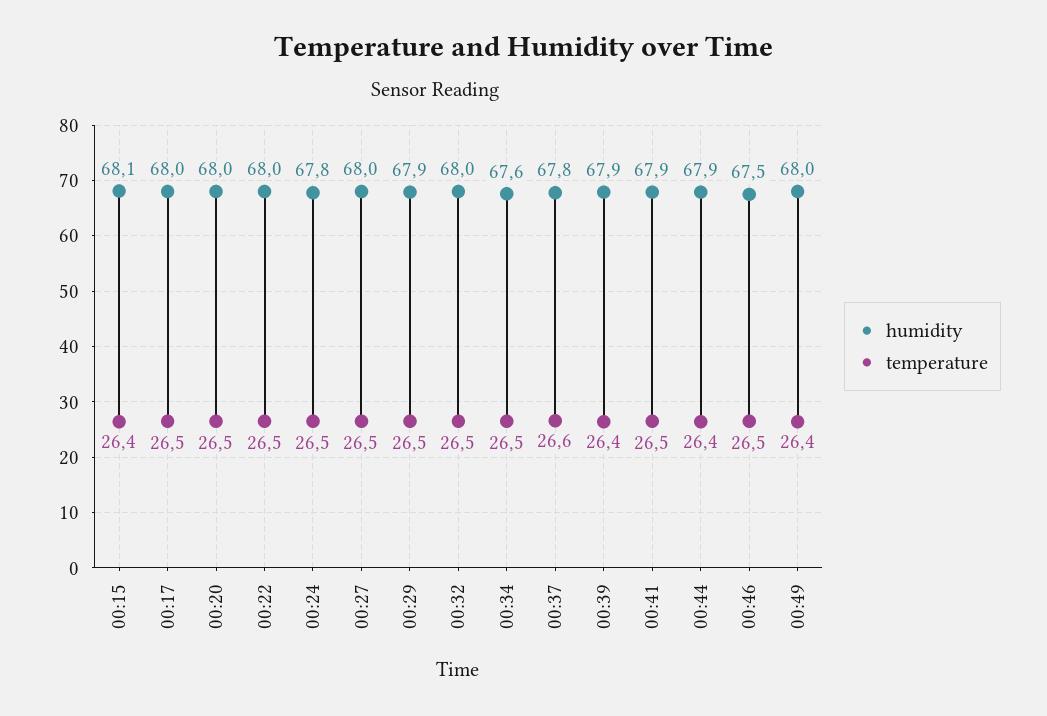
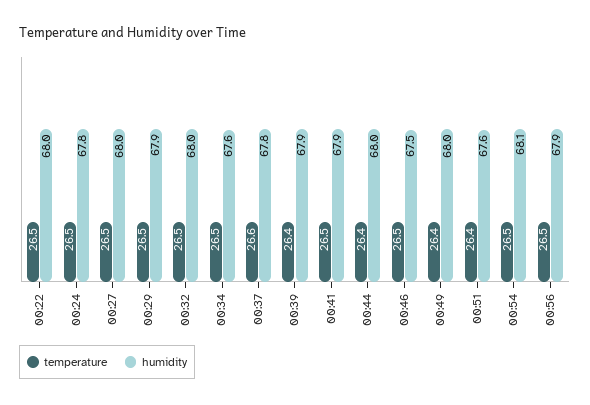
humidity, 00:15: 68.1 -> none
temperature, 00:15: 26.4 -> none
humidity, 00:17: 68 -> none
temperature, 00:17: 26.5 -> none
humidity, 00:20: 68 -> none
temperature, 00:20: 26.5 -> none
humidity, 00:44: 67.9 -> 68
temperature, 00:51: none -> 26.4
humidity, 00:51: none -> 67.6
temperature, 00:54: none -> 26.5
humidity, 00:54: none -> 68.1
temperature, 00:56: none -> 26.5
humidity, 00:56: none -> 67.9

